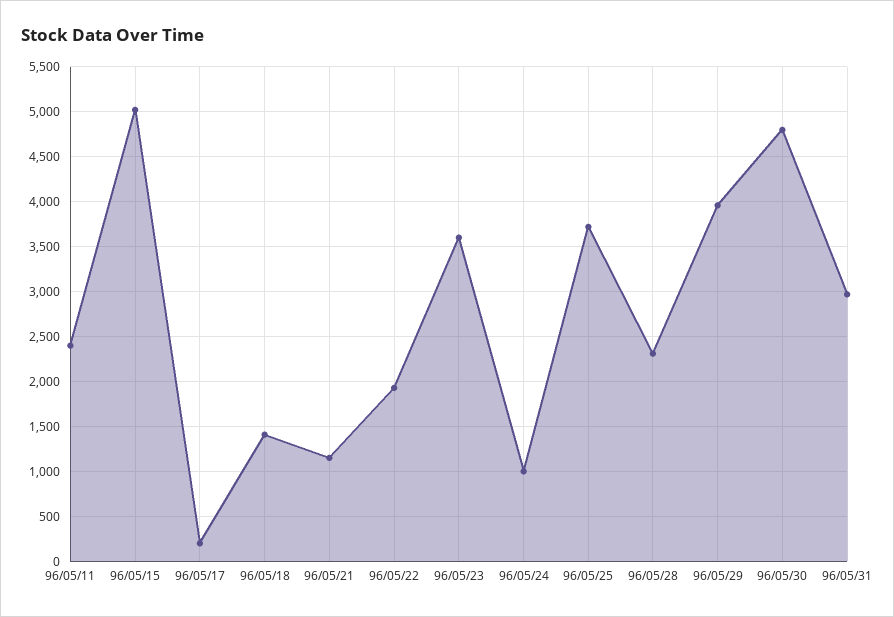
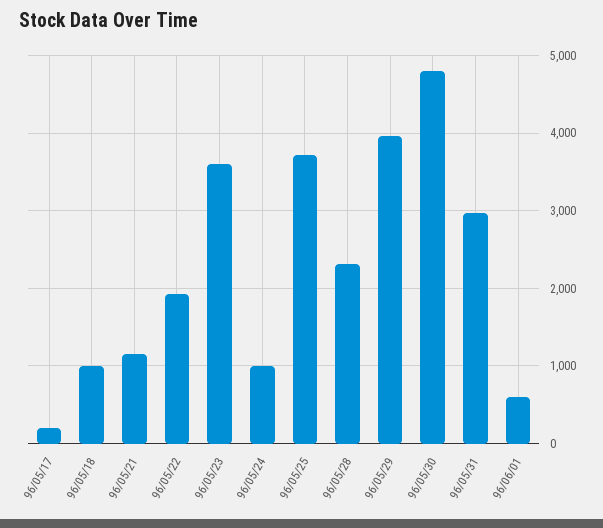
96/05/11: 2400 -> none
96/05/15: 5000 -> none
96/05/18: 1400 -> 1000
96/06/01: none -> 600

